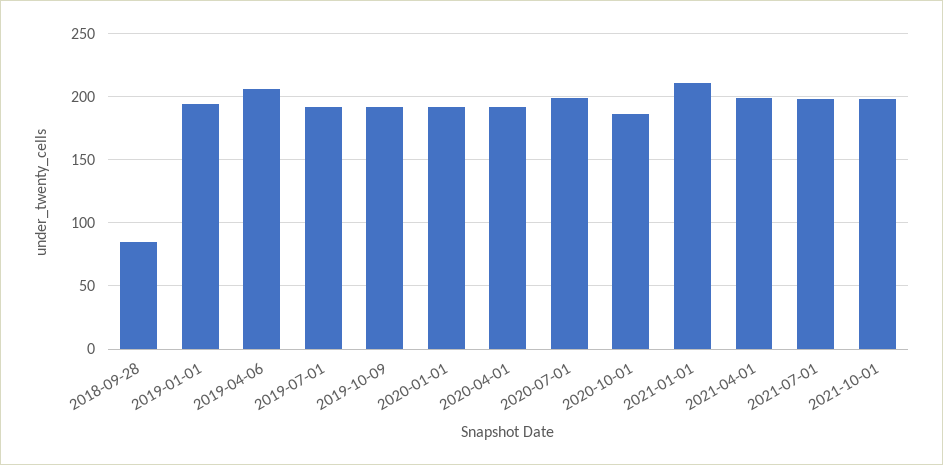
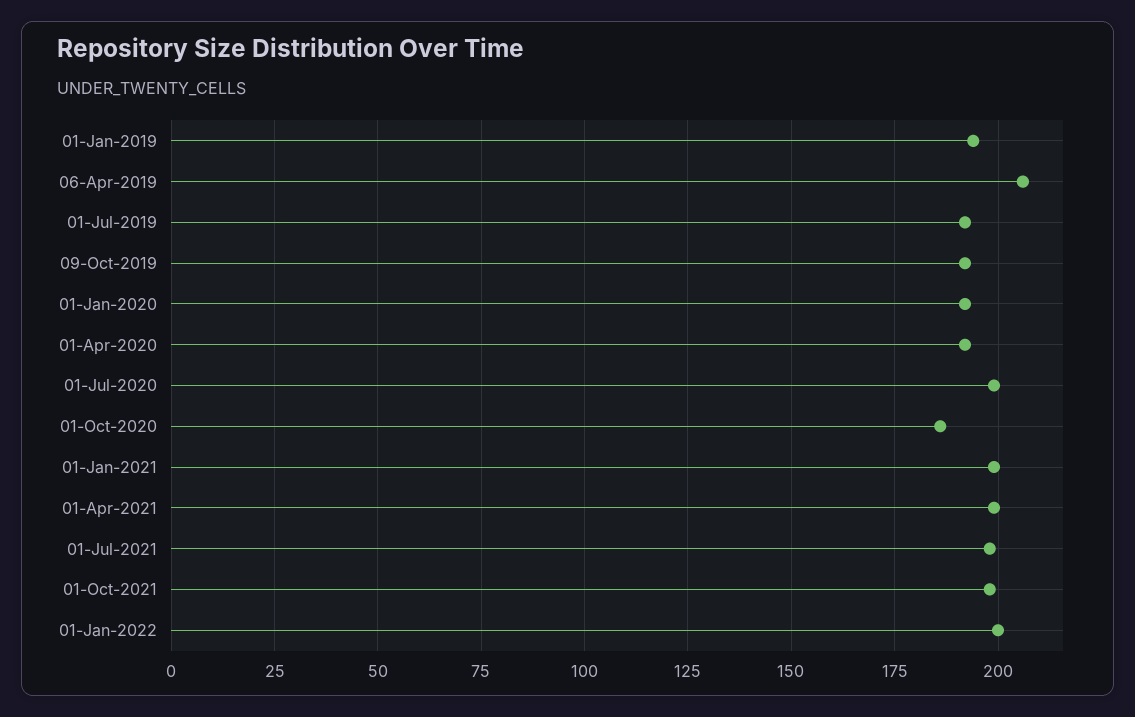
2018-09-28: 85 -> none
2021-01-01: 210 -> 200
01-Jan-2022: none -> 200

